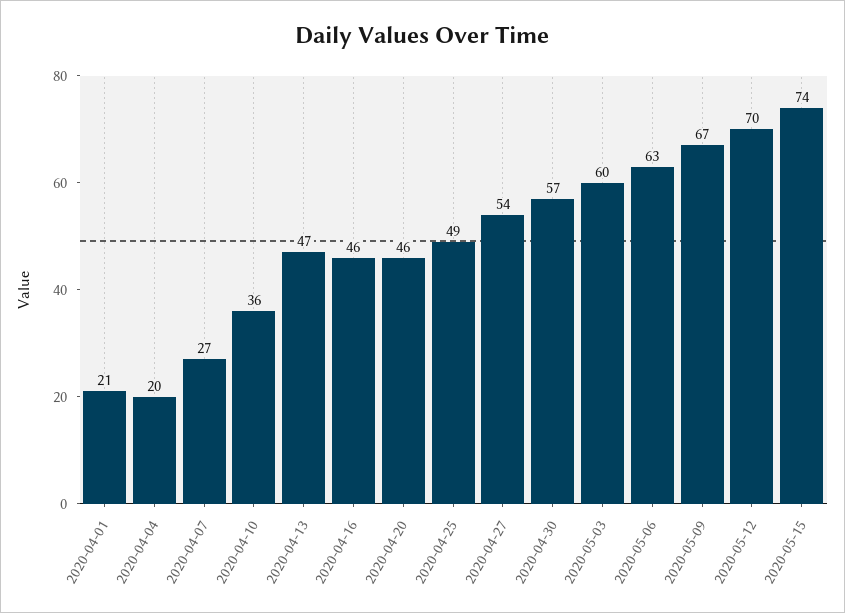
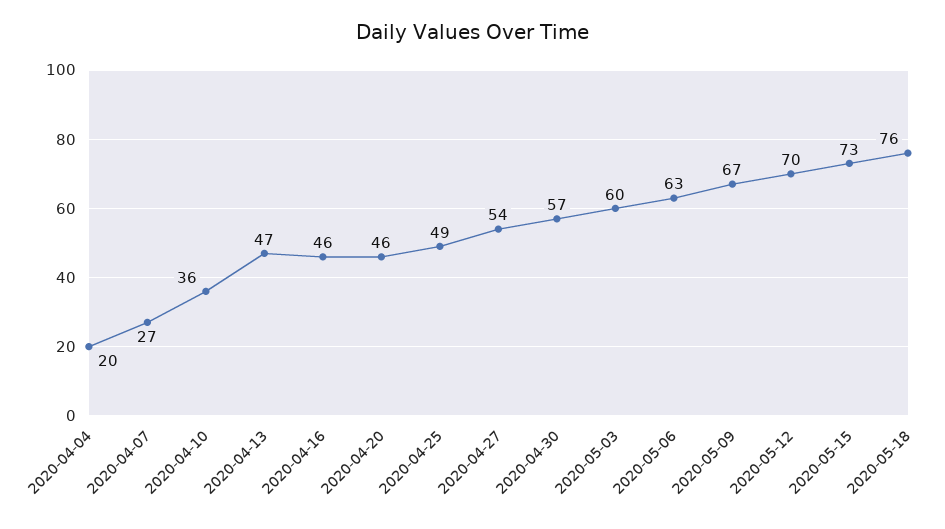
2020-04-01: 21 -> none
2020-05-15: 74 -> 73
2020-05-18: none -> 76

